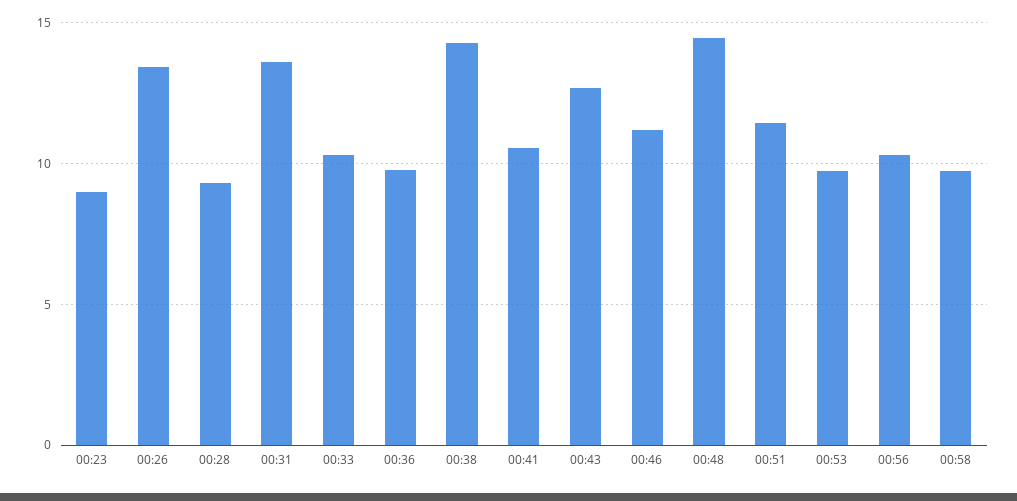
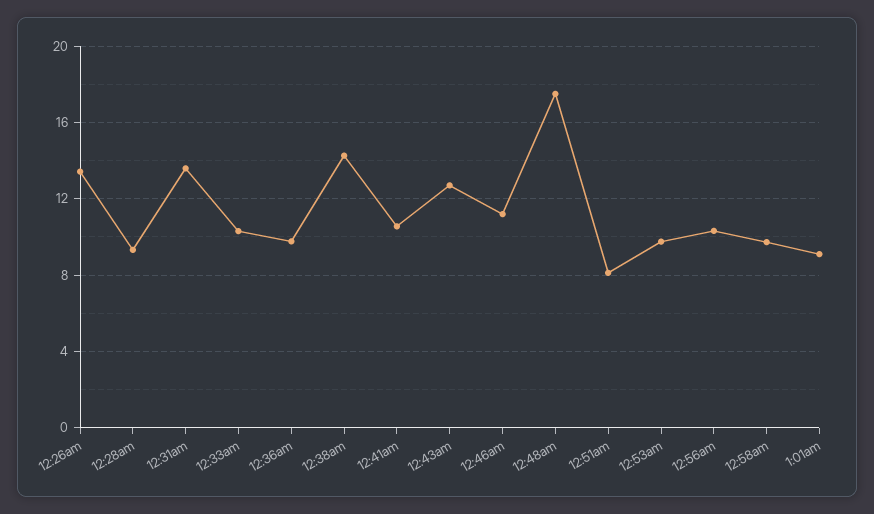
00:23: 9 -> none
00:48: 14.5 -> 17.5
00:51: 11.5 -> 8
1:01am: none -> 9

